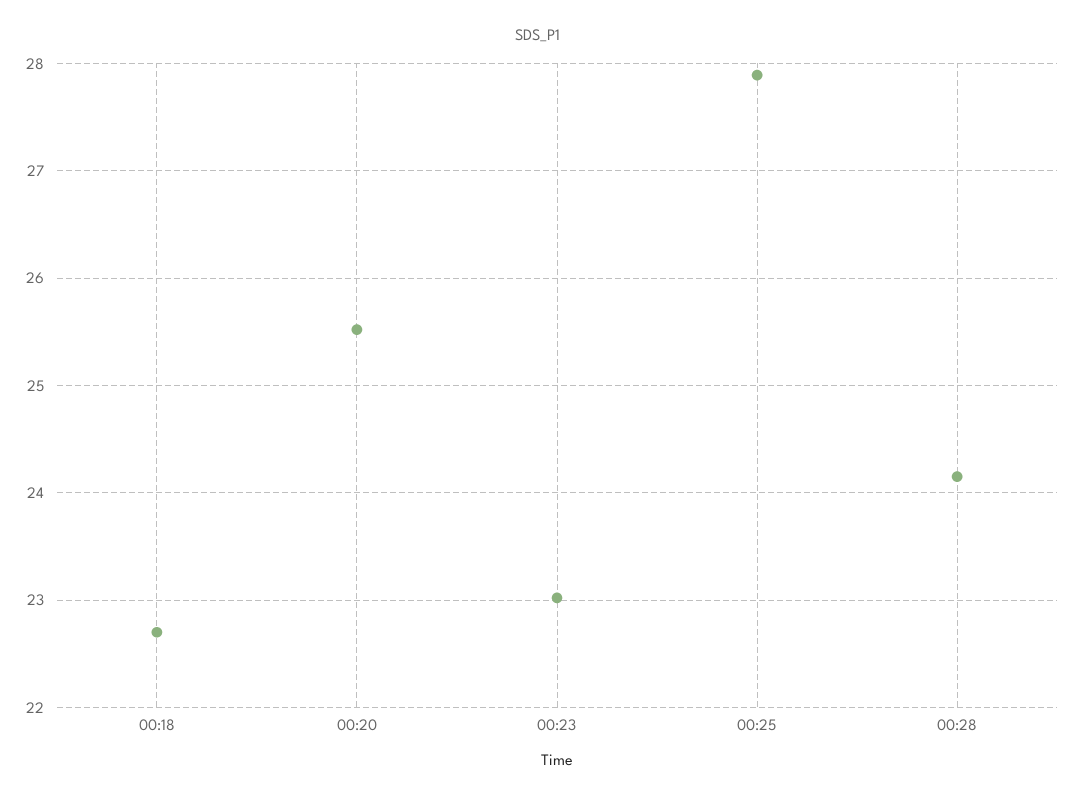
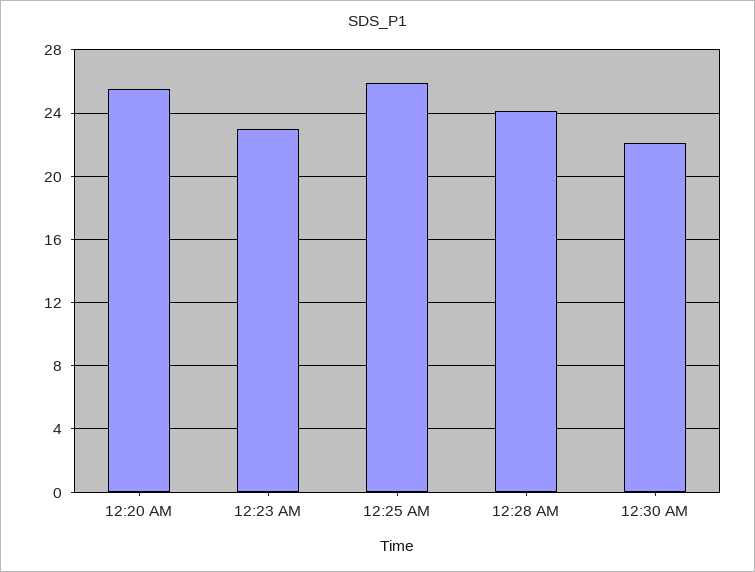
00:18: 22.7 -> none
00:25: 27.9 -> 26
12:30 AM: none -> 22

